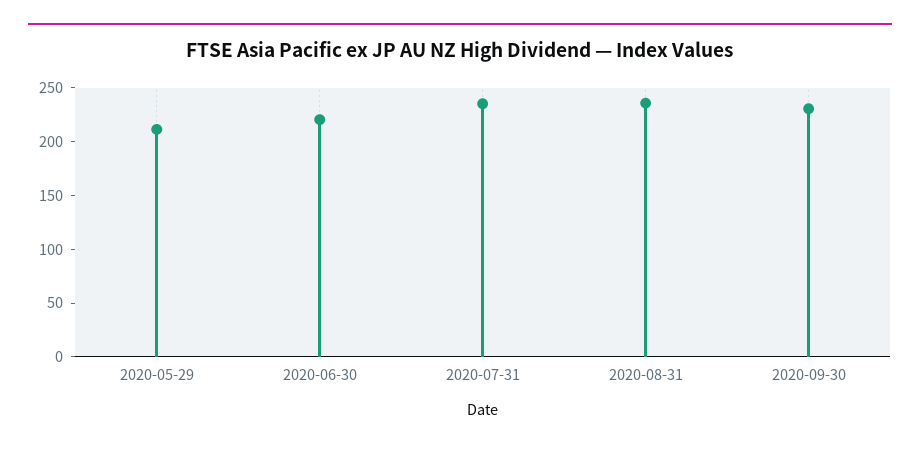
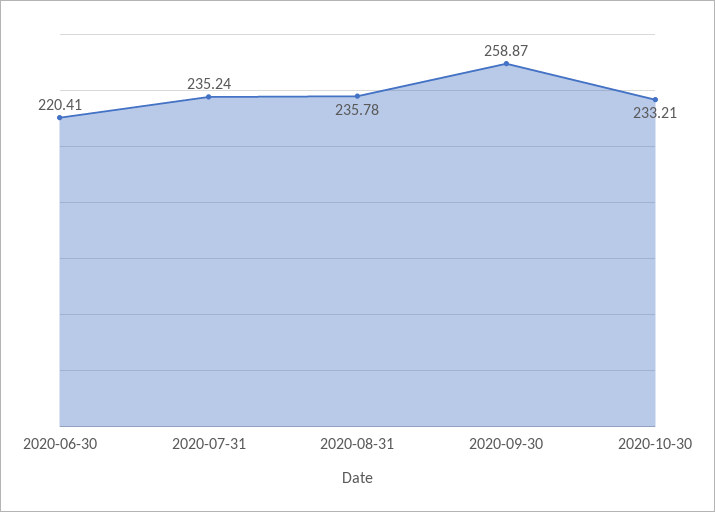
2020-05-29: 210 -> none
2020-09-30: 230 -> 258.87
2020-10-30: none -> 233.21

